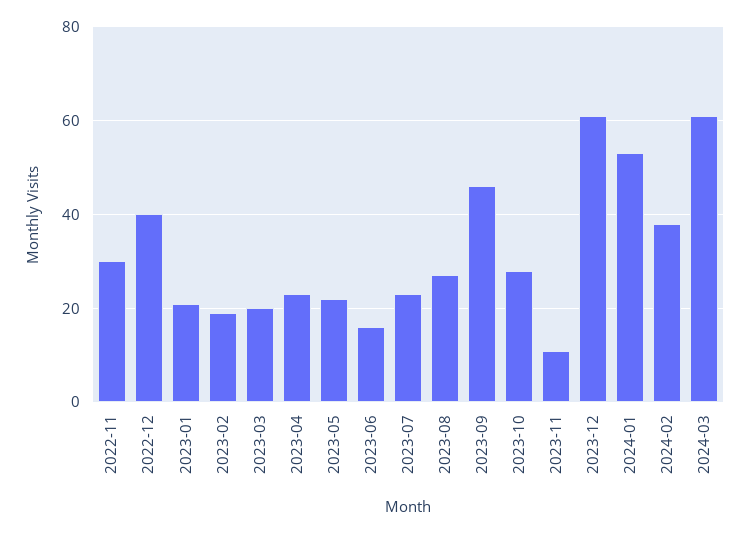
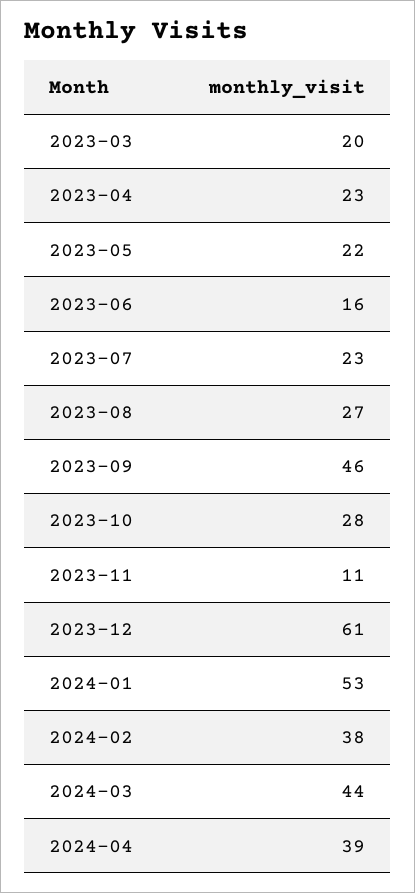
2022-11: 30 -> none
2022-12: 40 -> none
2023-01: 20 -> none
2023-02: 20 -> none
2024-03: 60 -> 44
2024-04: none -> 39

